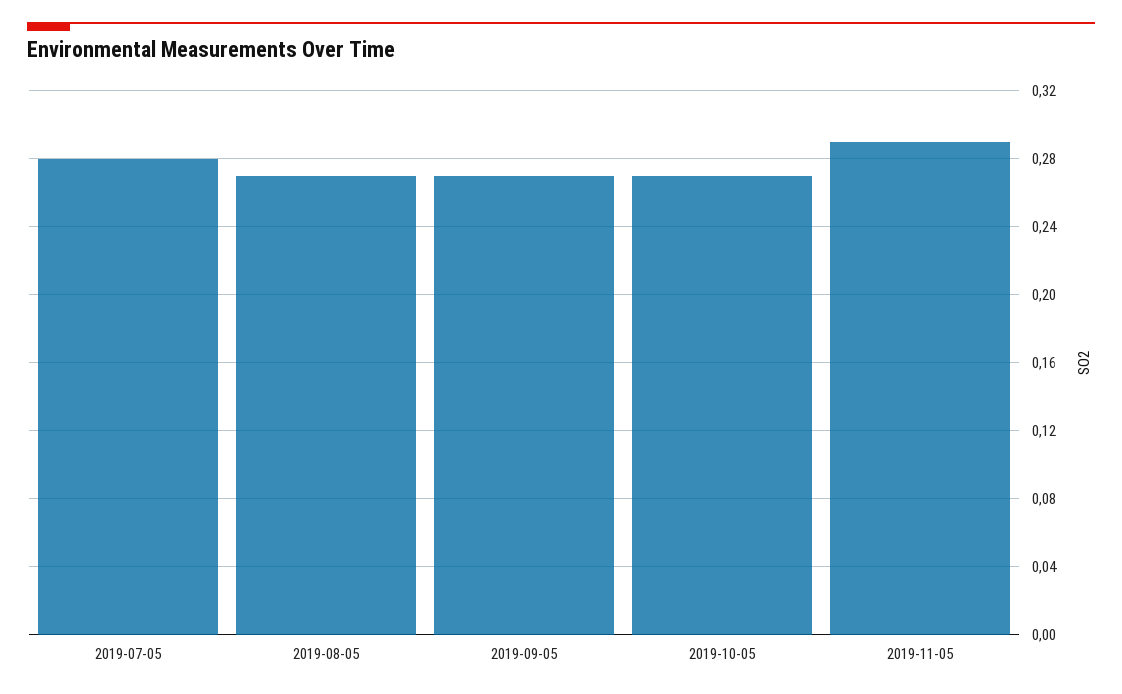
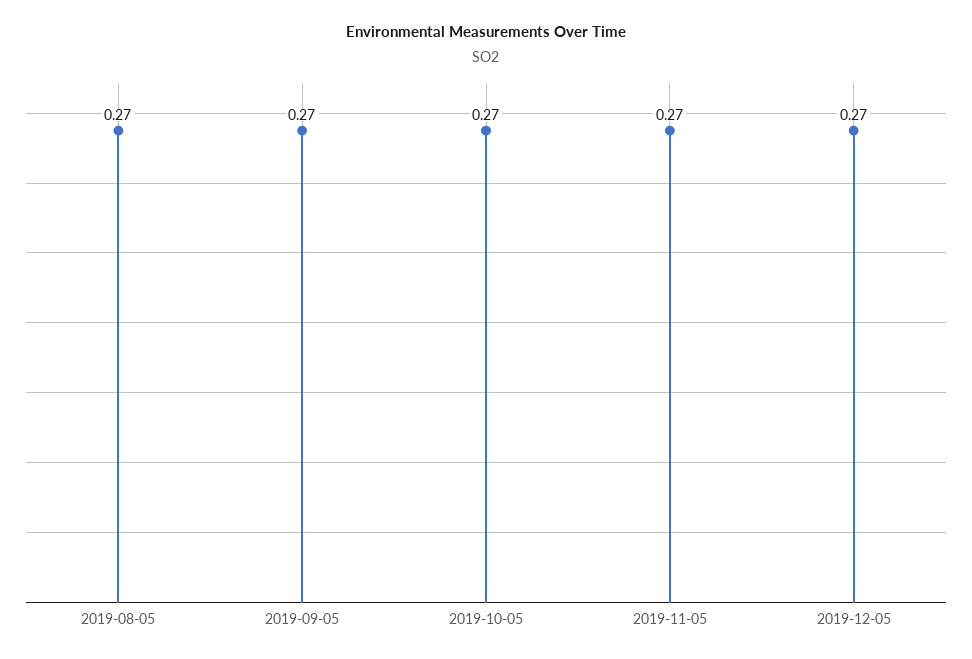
2019-07-05: 0.28 -> none
2019-11-05: 0.29 -> 0.27
2019-12-05: none -> 0.27

